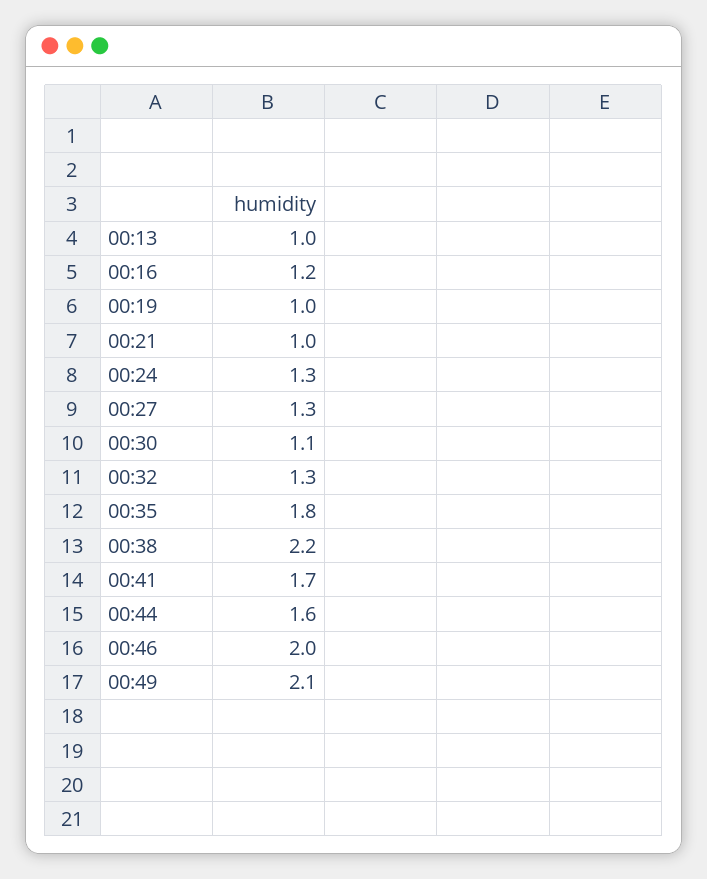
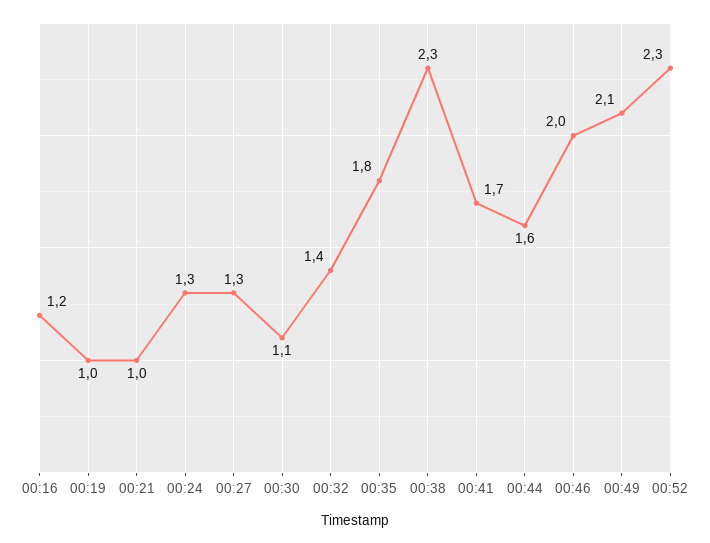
00:13: 1 -> none
00:32: 1.3 -> 1.4
00:38: 2.2 -> 2.3
00:52: none -> 2.3

